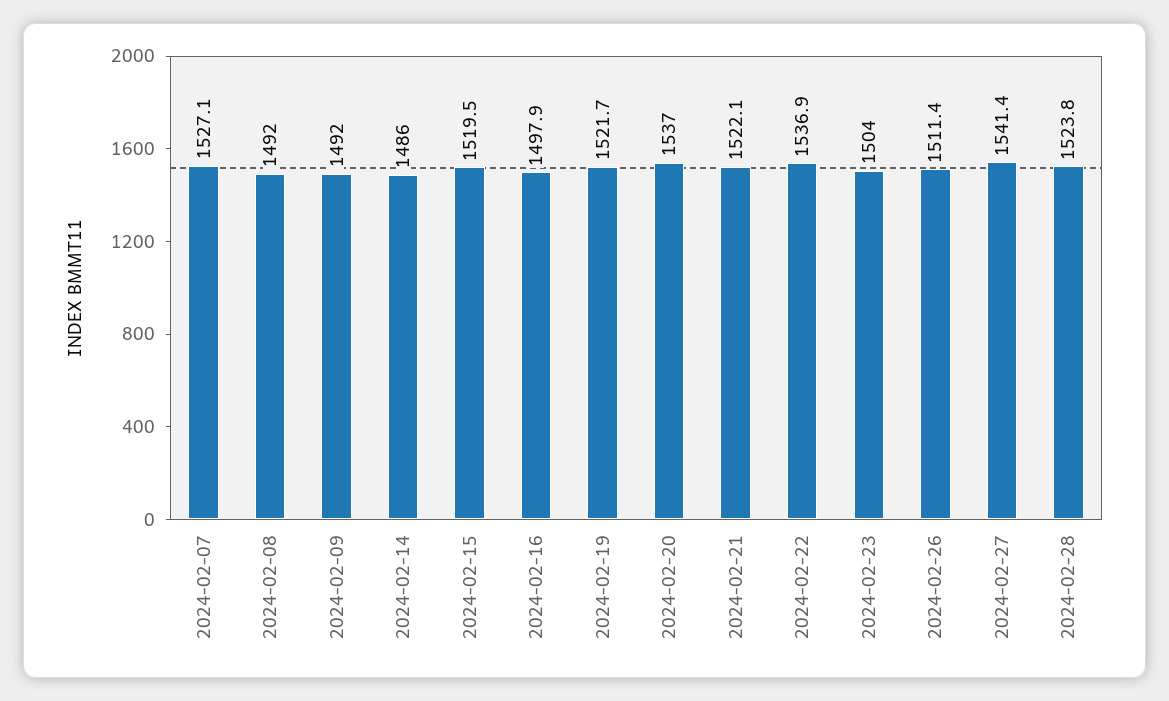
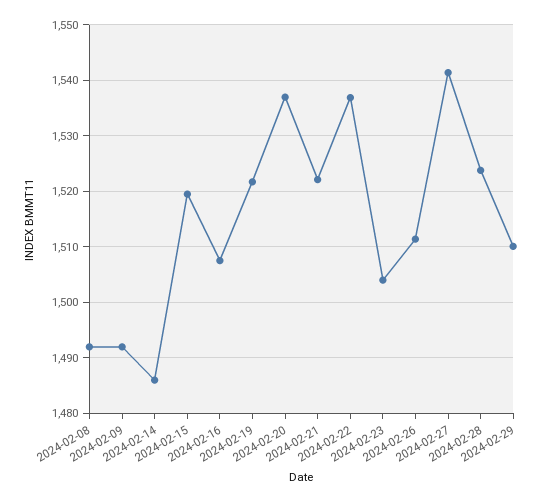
2024-02-07: 1527.1 -> none
2024-02-16: 1497.9 -> 1508
2024-02-29: none -> 1510

